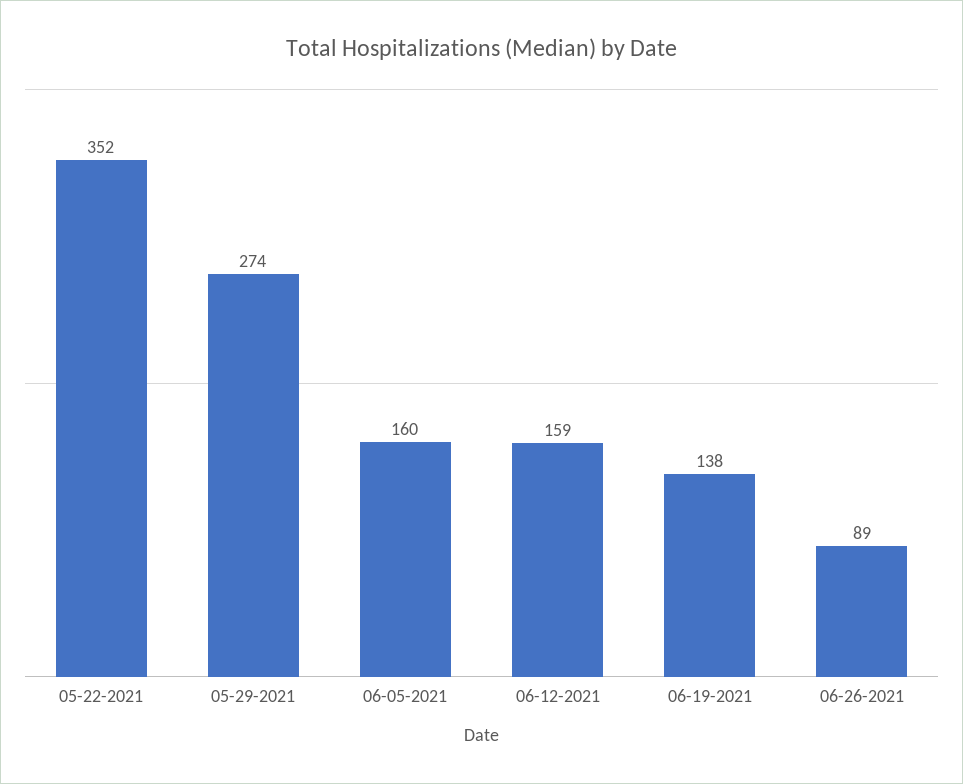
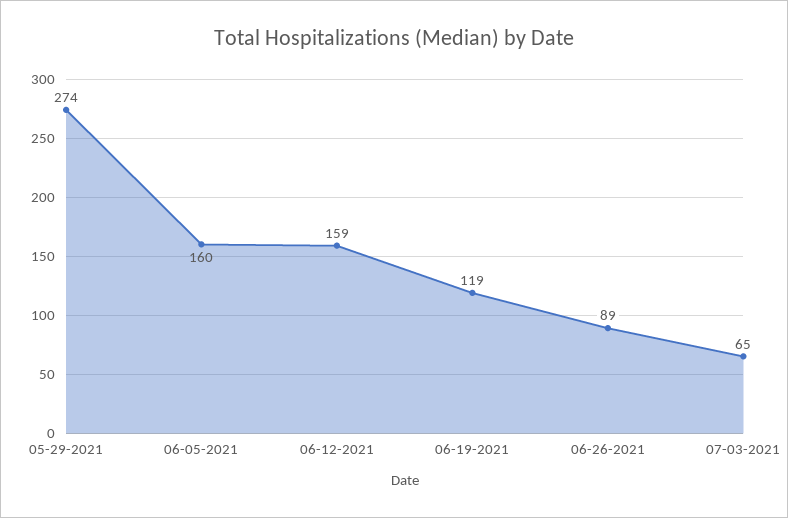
05-22-2021: 352 -> none
06-19-2021: 138 -> 119
07-03-2021: none -> 65

